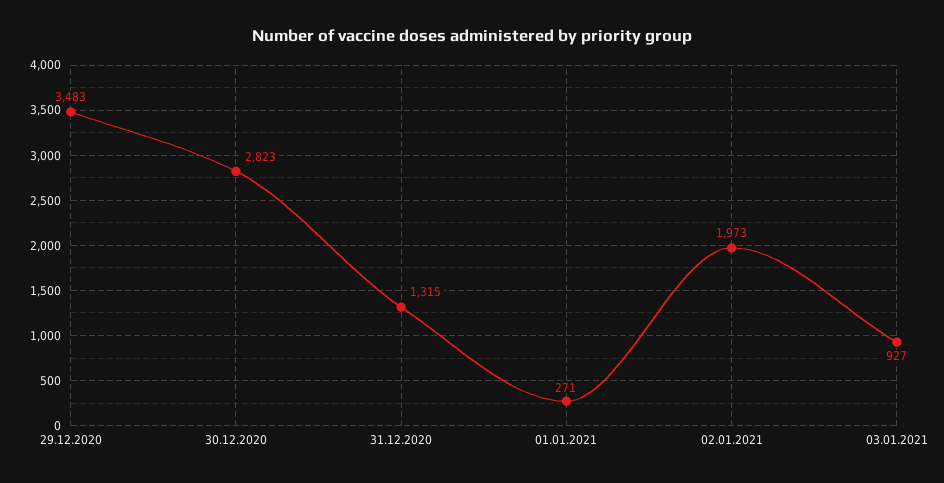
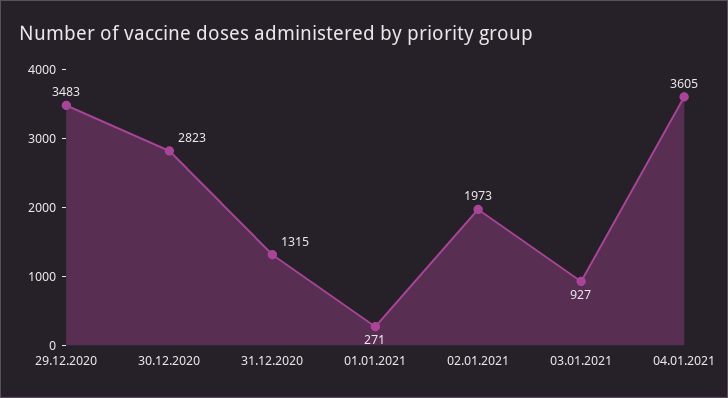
04.01.2021: none -> 3605

